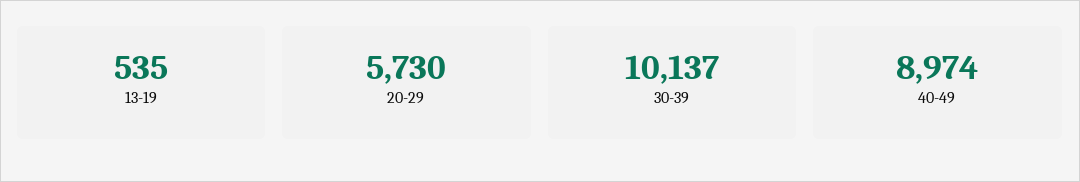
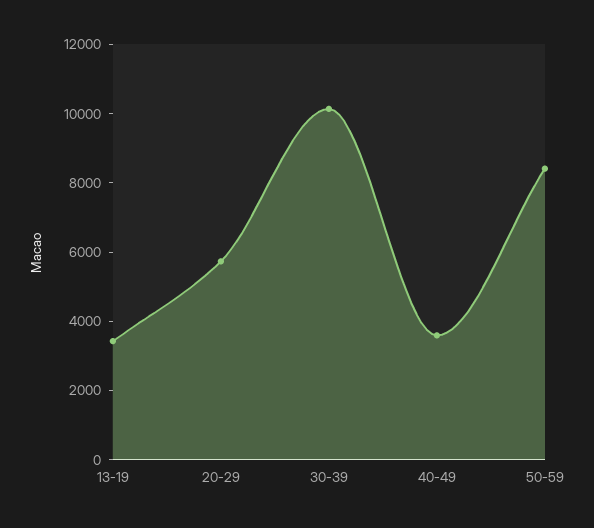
13-19: 535 -> 3500
40-49: 8974 -> 3500
50-59: none -> 8500

